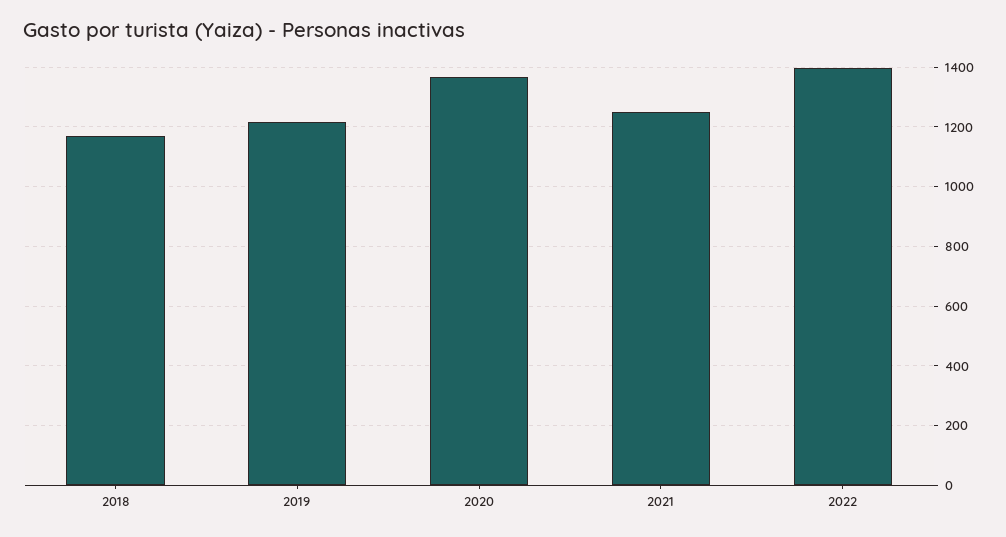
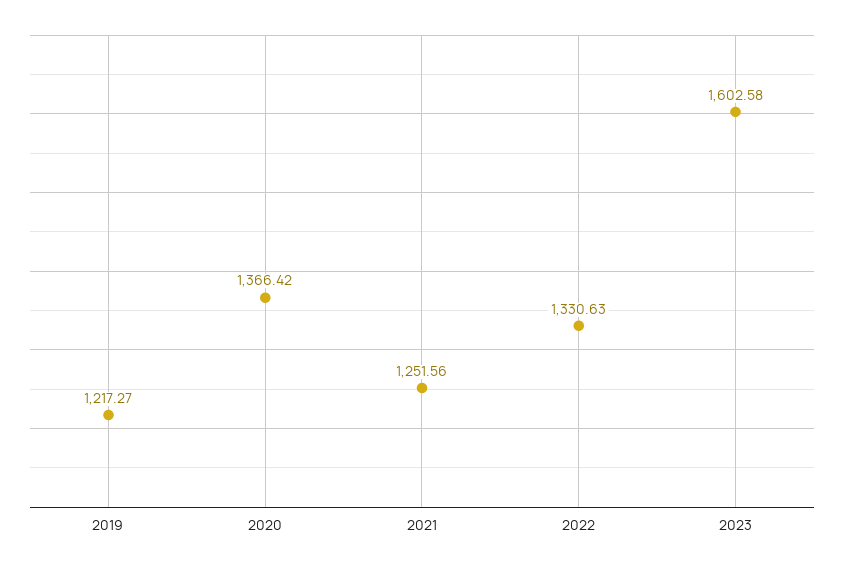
2018: 1175 -> none
2022: 1400 -> 1330.63
2023: none -> 1602.58

